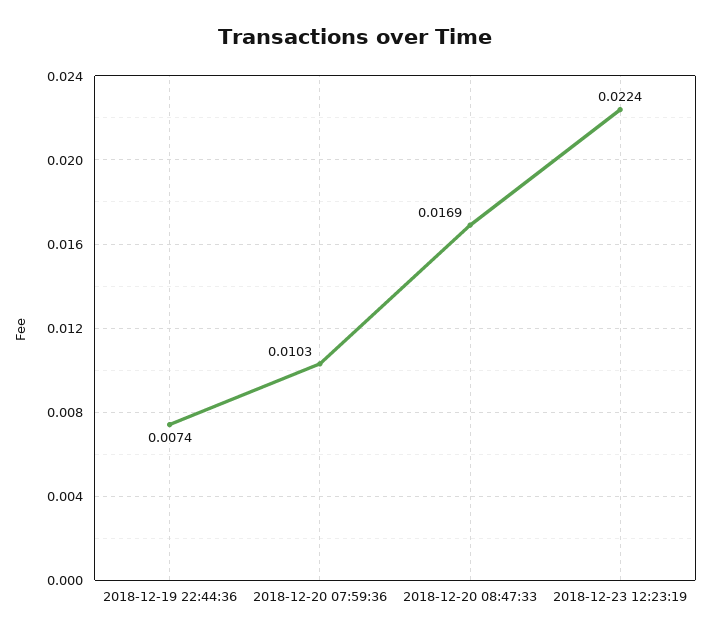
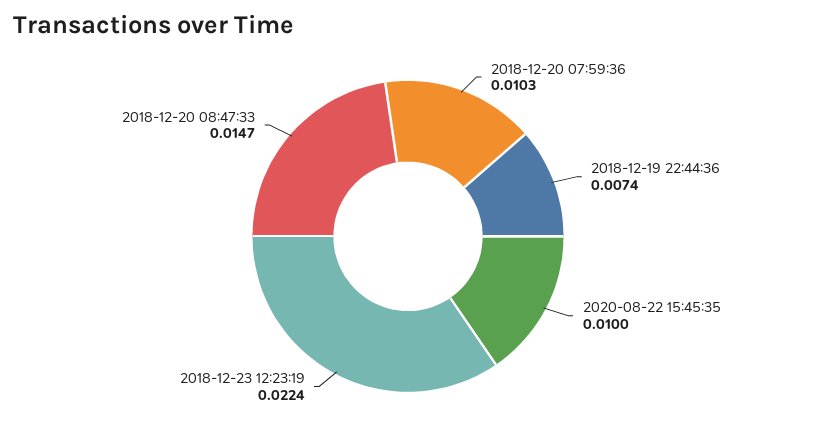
2018-12-20 08:47:33: 0.0169 -> 0.0147
2020-08-22 15:45:35: none -> 0.01

